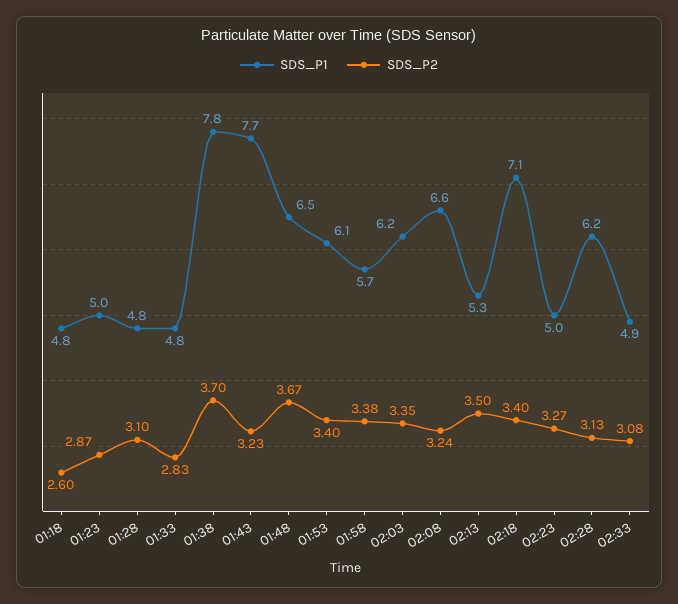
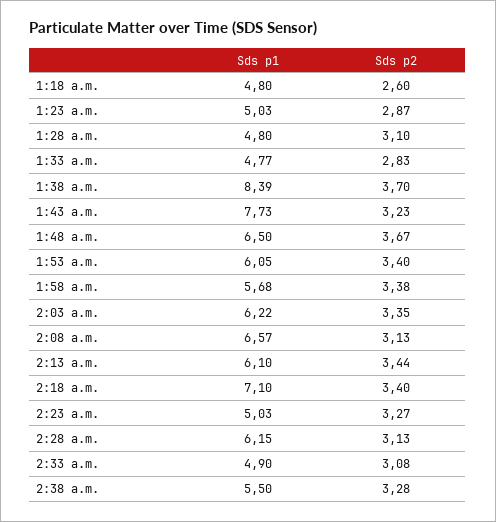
SDS_P1, 01:38: 7.8 -> 8.39
SDS_P2, 02:08: 3.24 -> 3.13
SDS_P1, 02:13: 5.3 -> 6.1
SDS_P2, 02:13: 3.5 -> 3.44
SDS_P1, 2:38 a.m.: none -> 5.5
SDS_P2, 2:38 a.m.: none -> 3.28

